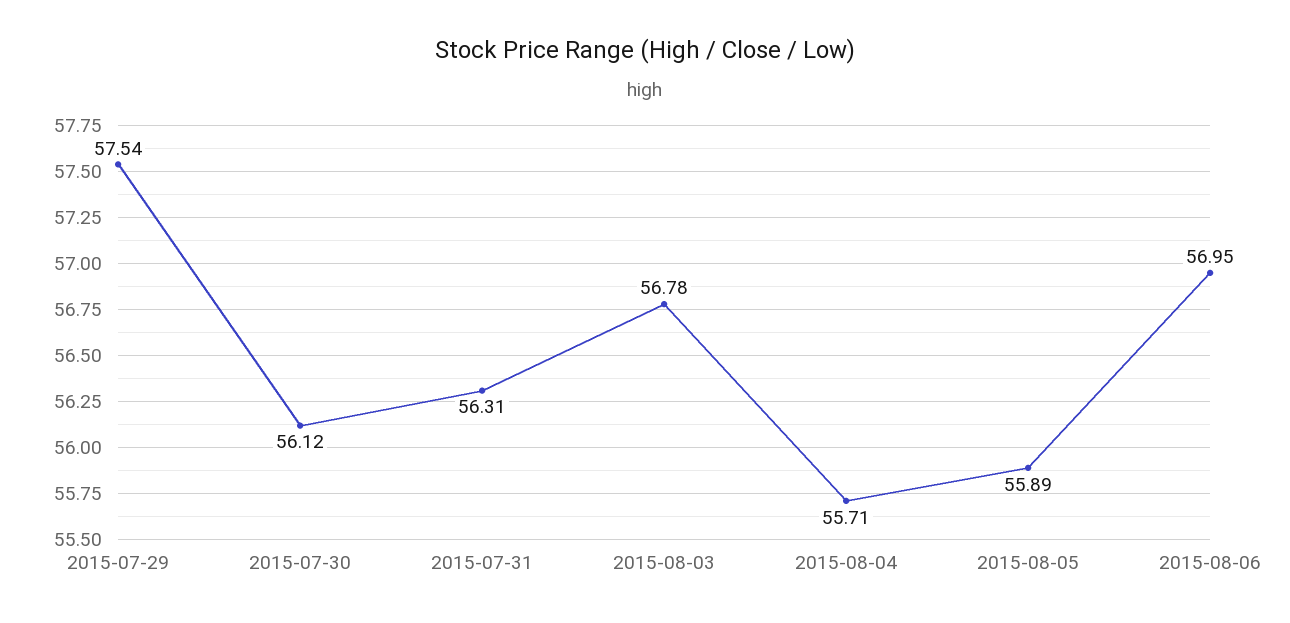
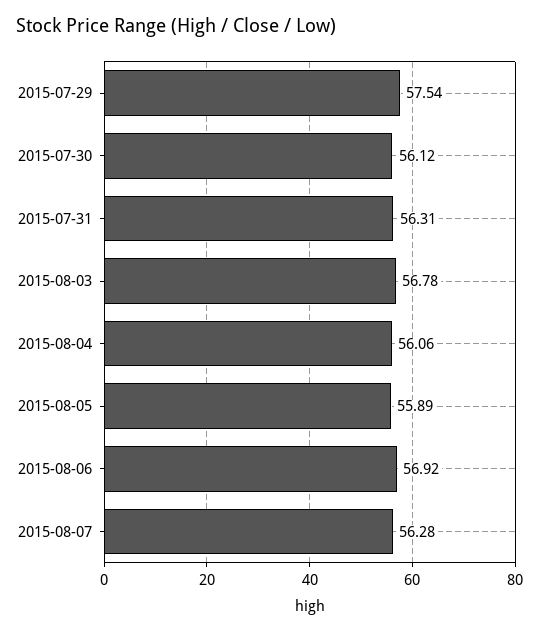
2015-08-04: 55.71 -> 56.06
2015-08-06: 56.95 -> 56.92
2015-08-07: none -> 56.28

